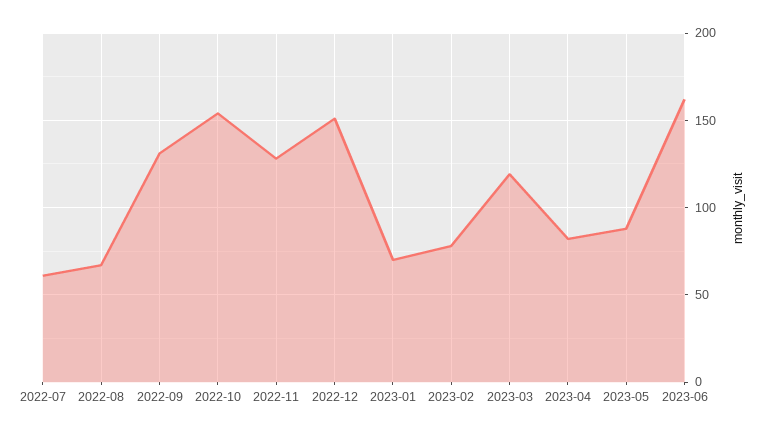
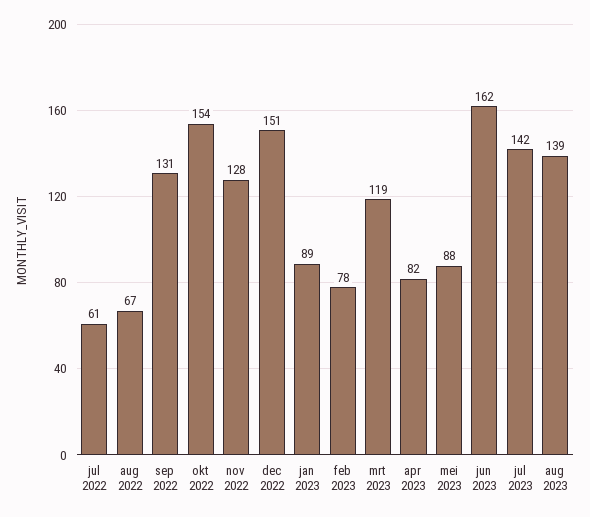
2023-01: 70 -> 89
jul 2023: none -> 142
aug 2023: none -> 139

